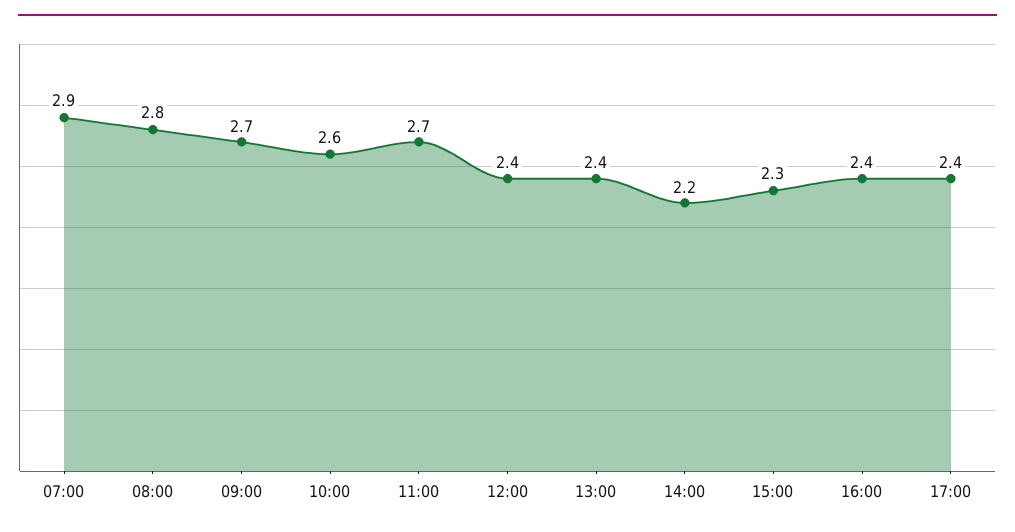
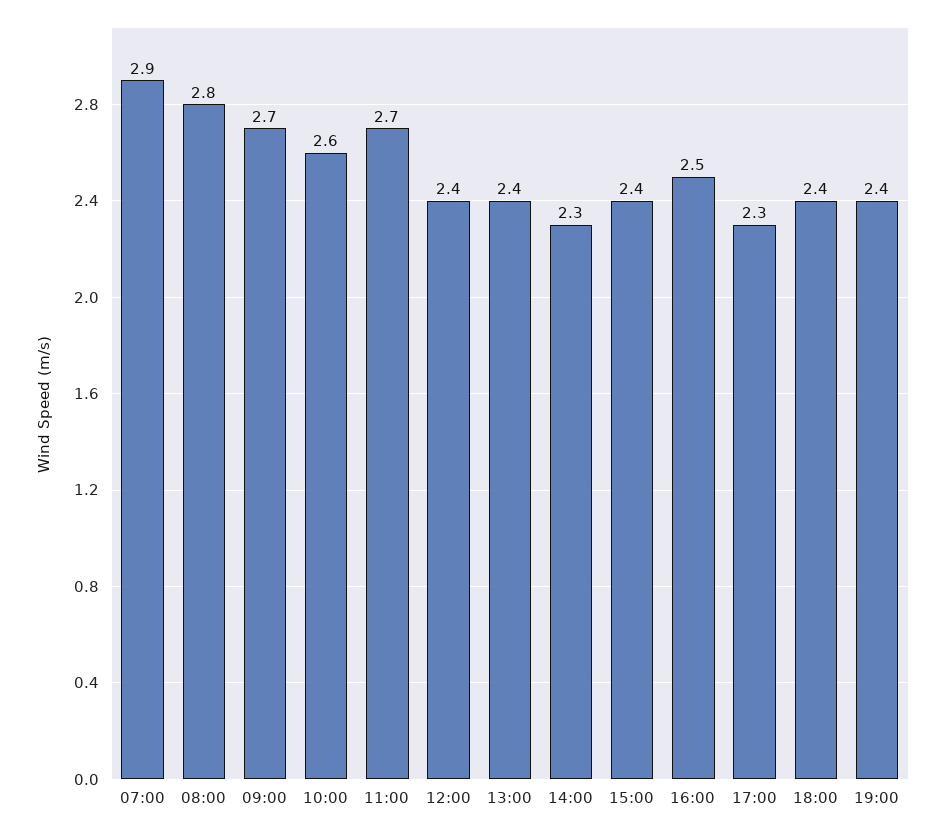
14:00: 2.2 -> 2.3
15:00: 2.3 -> 2.4
16:00: 2.4 -> 2.5
17:00: 2.4 -> 2.3
18:00: none -> 2.4
19:00: none -> 2.4

